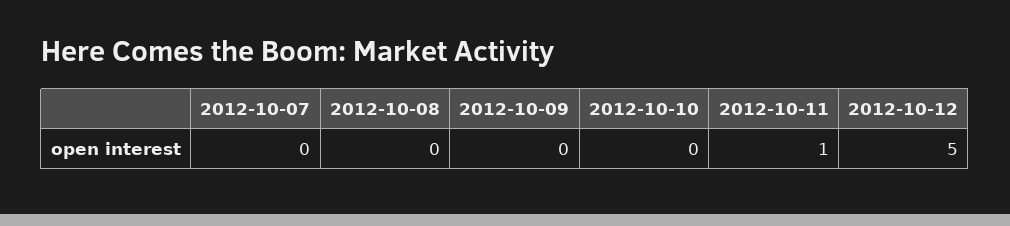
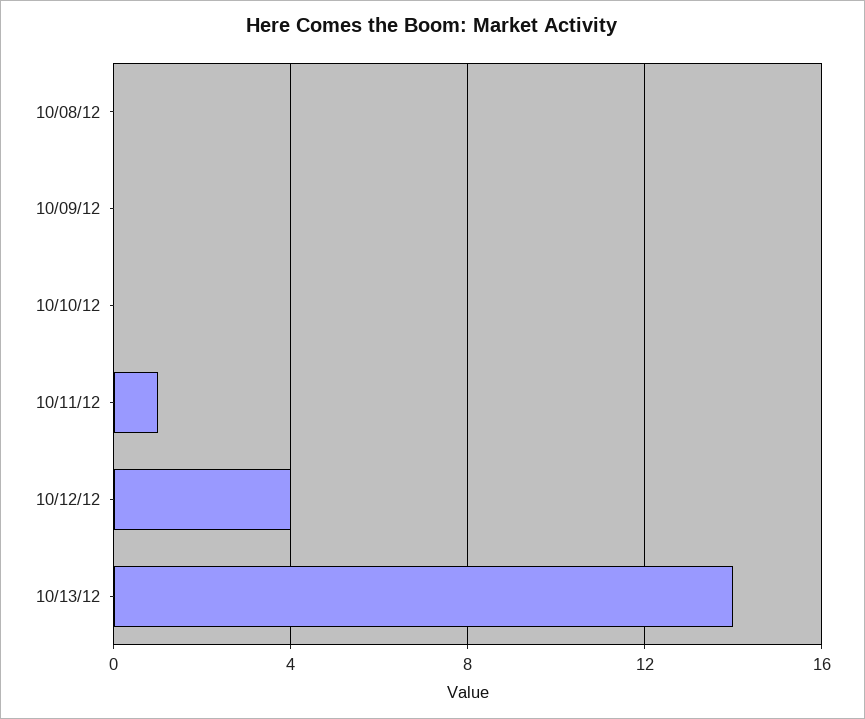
2012-10-07: 0 -> none
2012-10-12: 5 -> 4
10/13/12: none -> 14

